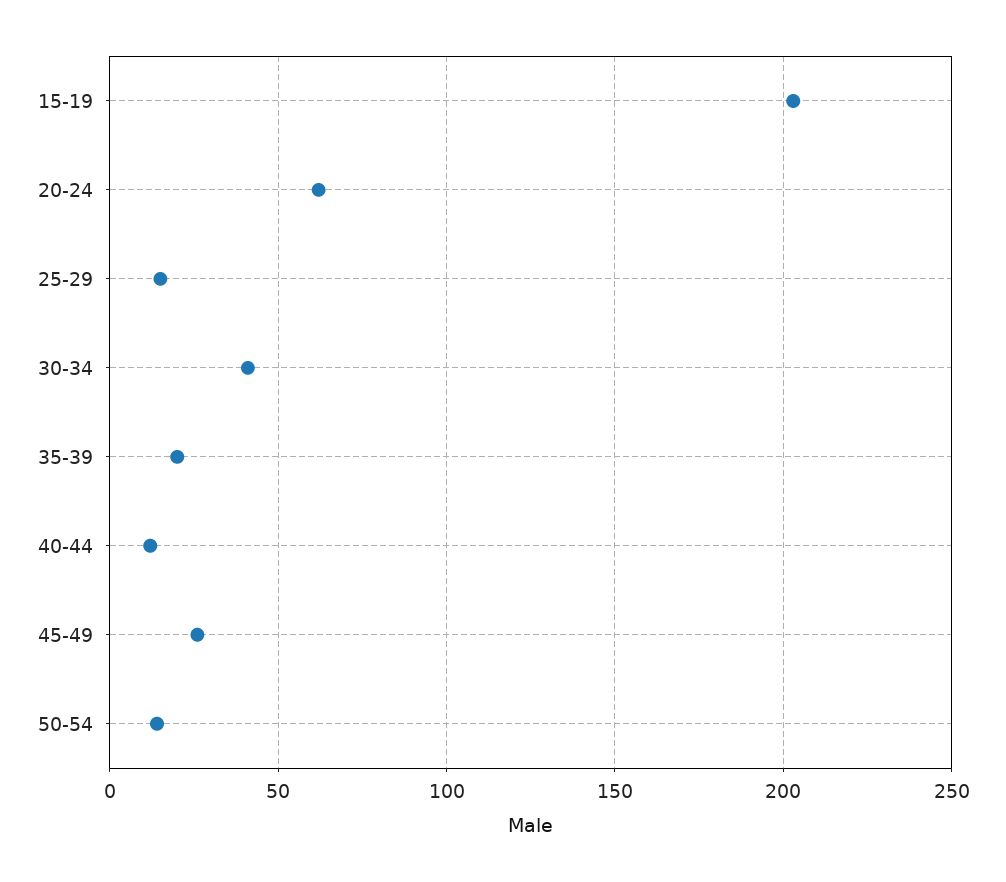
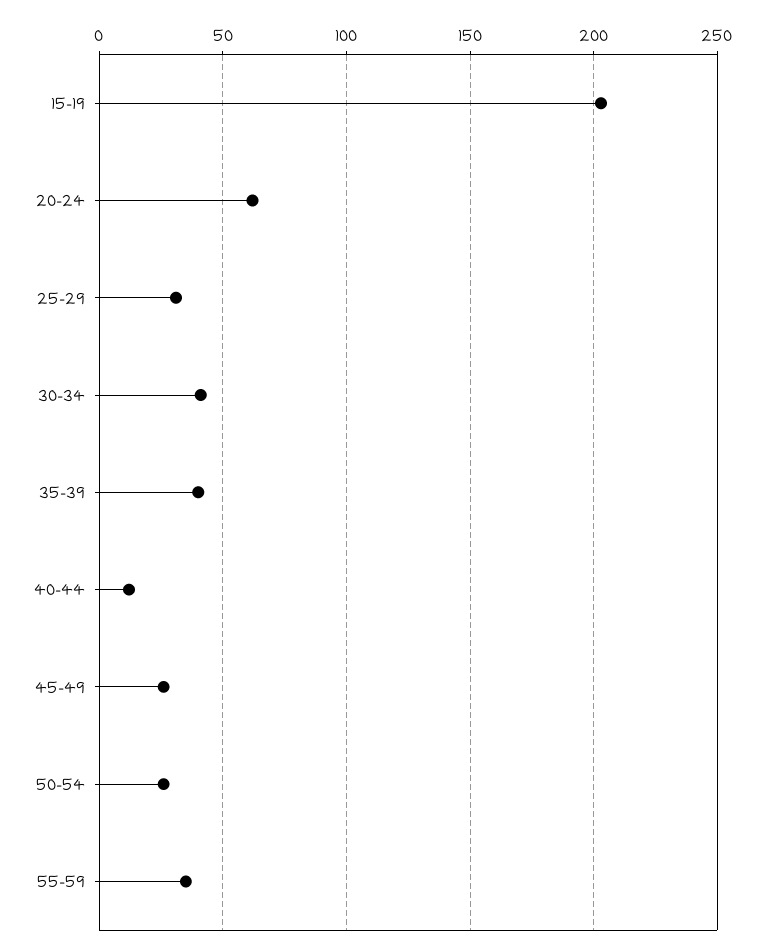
25-29: 15 -> 30
35-39: 20 -> 40
50-54: 15 -> 25
55-59: none -> 35

